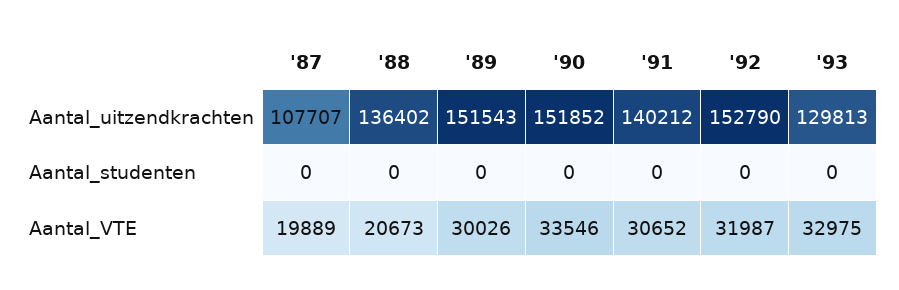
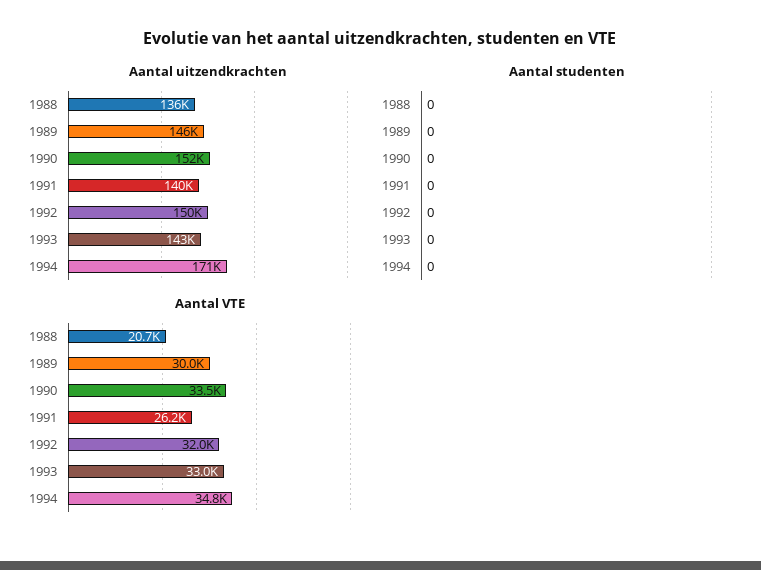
Aantal_uitzendkrachten, '87: 107707 -> none
Aantal_uitzendkrachten, '89: 151543 -> 146000
Aantal_uitzendkrachten, '92: 152790 -> 150000
Aantal_uitzendkrachten, '93: 129813 -> 143000
Aantal_studenten, '87: 0 -> none
Aantal_VTE, '87: 19889 -> none
Aantal_VTE, '91: 30652 -> 26200
Aantal_uitzendkrachten, 1994: none -> 171000
Aantal_studenten, 1994: none -> 0
Aantal_VTE, 1994: none -> 34800

